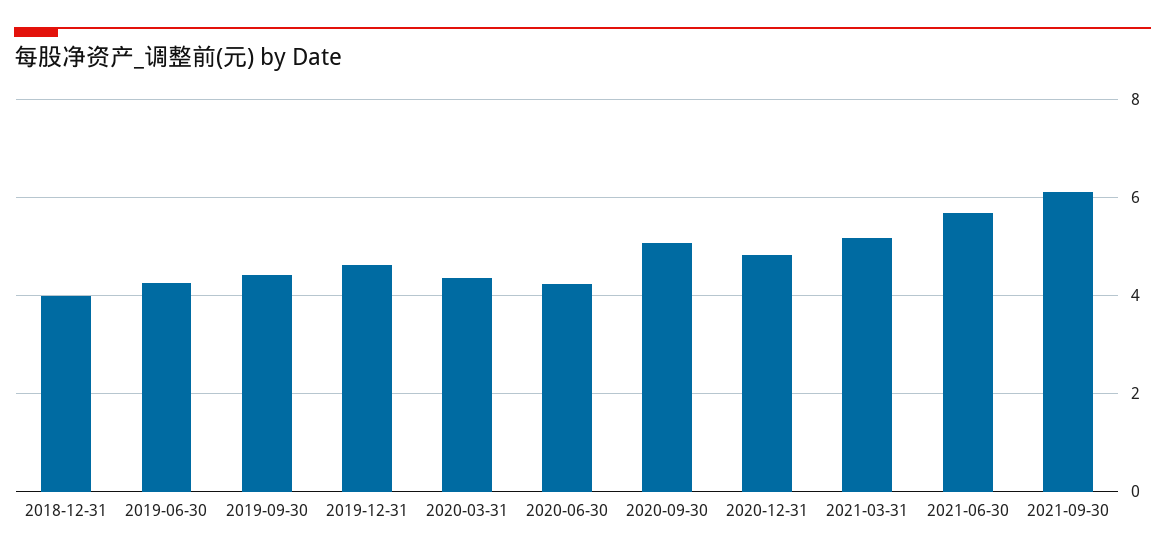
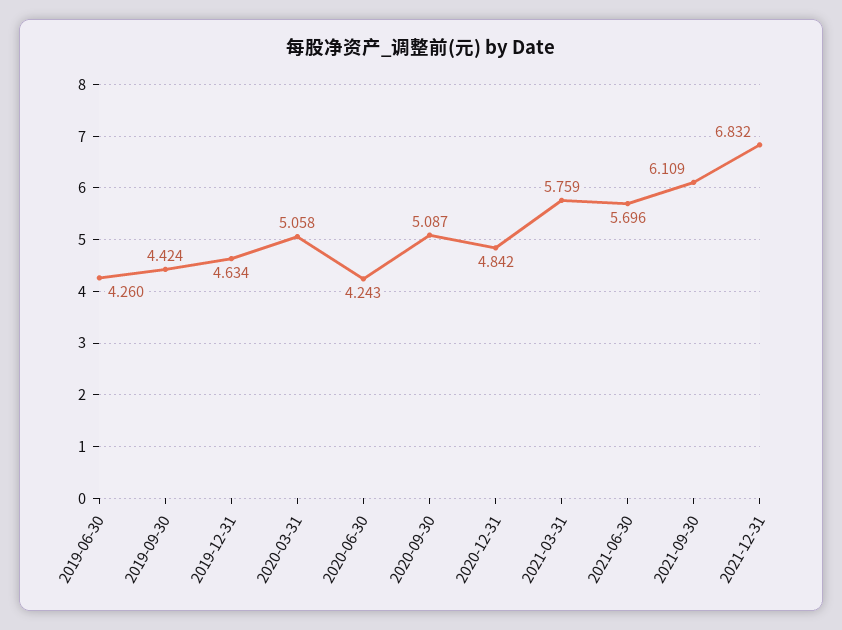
2018-12-31: 4 -> none
2020-03-31: 4.4 -> 5.058
2021-03-31: 5.2 -> 5.759
2021-12-31: none -> 6.832

